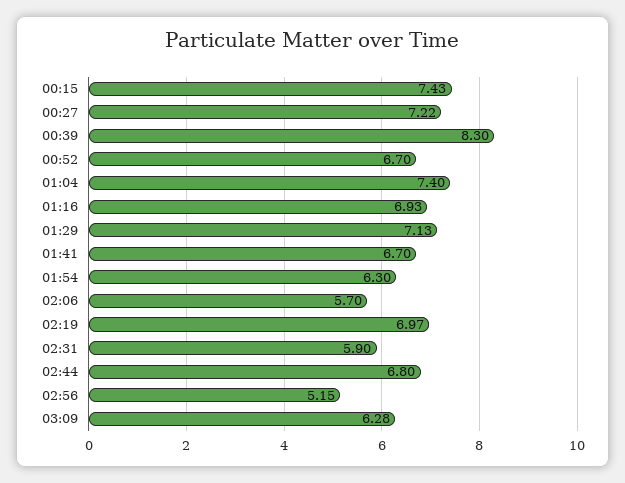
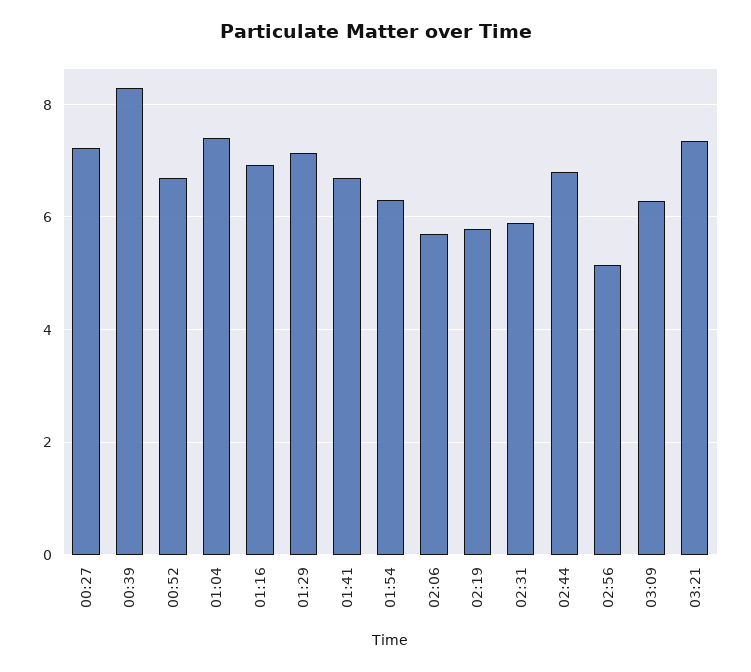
00:15: 7.43 -> none
02:19: 6.97 -> 5.8
03:21: none -> 7.4

